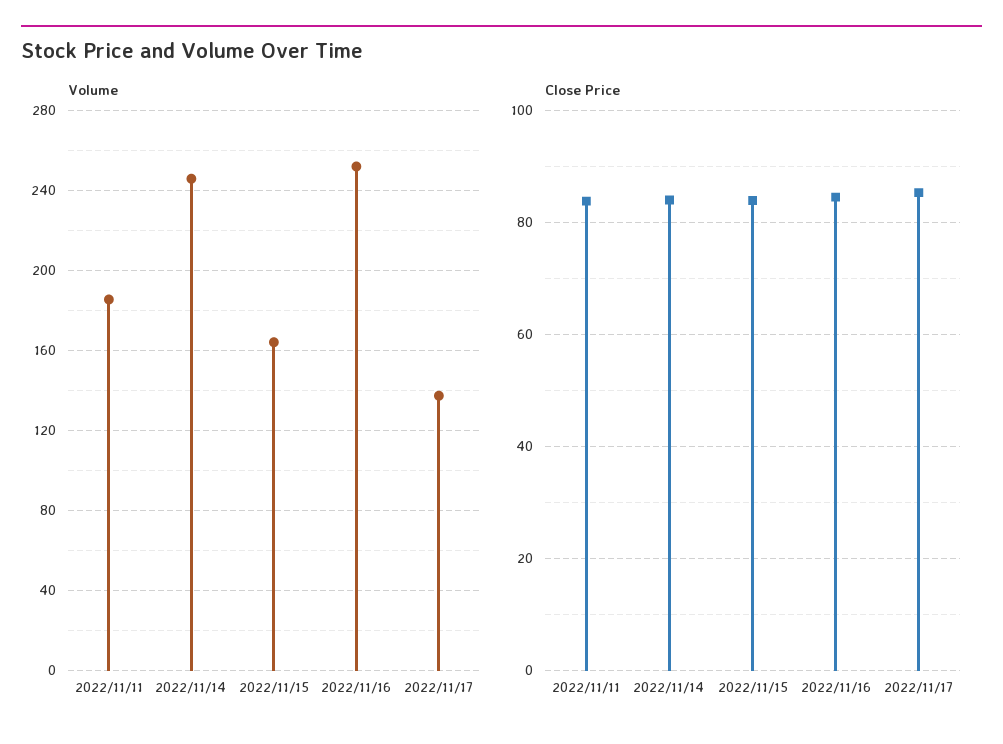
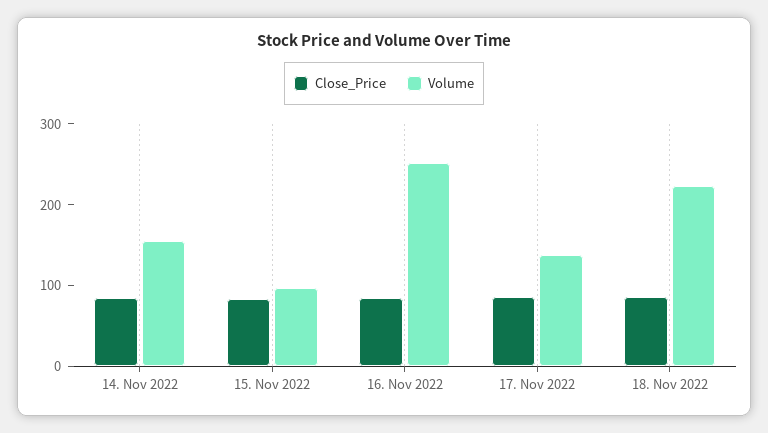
Volume, 2022/11/11: 185 -> none
Volume, 2022/11/14: 245 -> 160
Volume, 2022/11/15: 165 -> 100
Close Price, 2022/11/11: 84 -> none
Close Price, 18. Nov 2022: none -> 80
Volume, 18. Nov 2022: none -> 220

